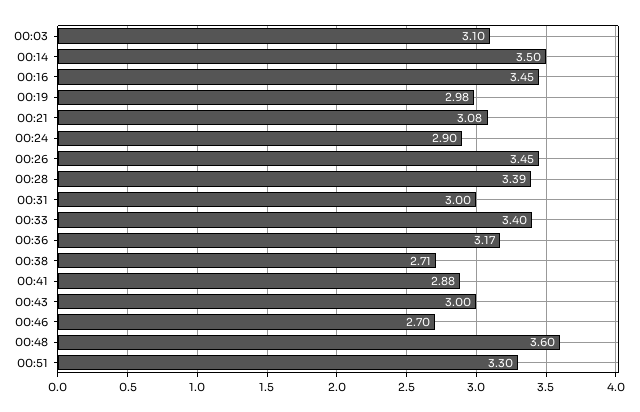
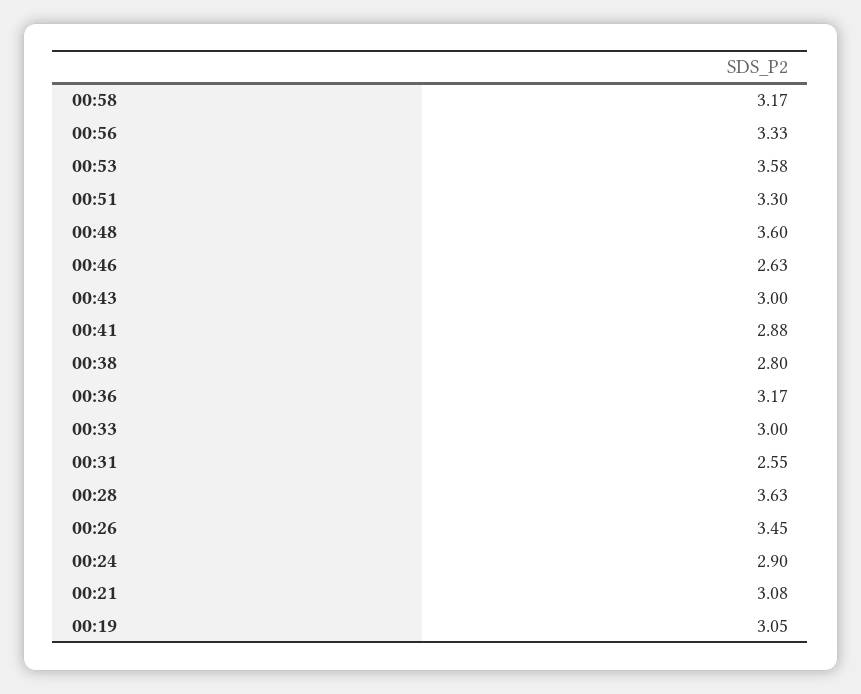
00:03: 3.1 -> none
00:14: 3.5 -> none
00:16: 3.45 -> none
00:19: 2.98 -> 3.05
00:28: 3.39 -> 3.63
00:31: 3 -> 2.55
00:33: 3.4 -> 3
00:38: 2.71 -> 2.8
00:46: 2.7 -> 2.63
00:58: none -> 3.17
00:56: none -> 3.33
00:53: none -> 3.58

